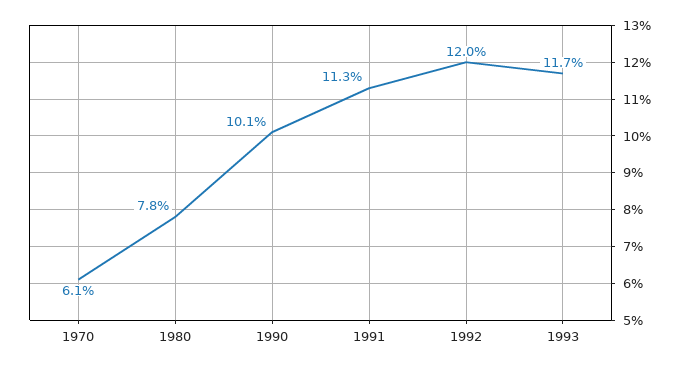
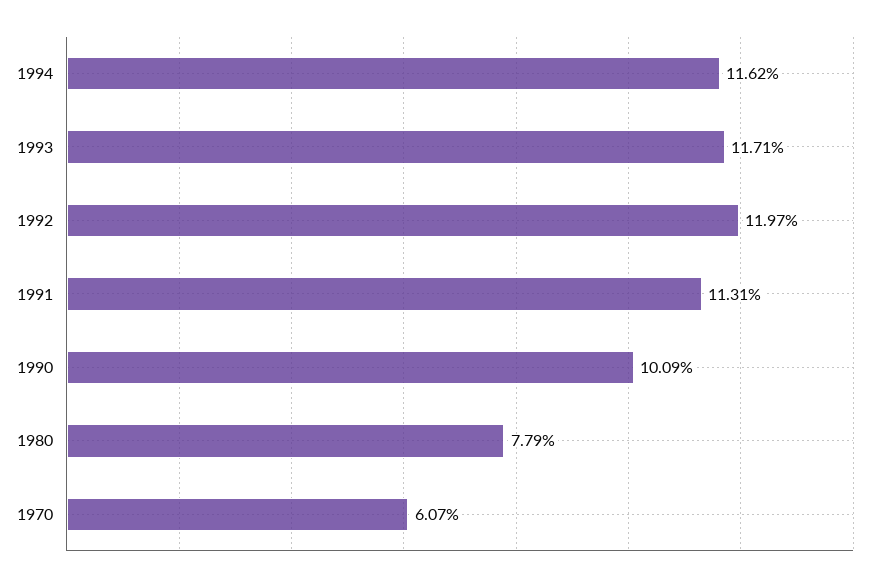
1994: none -> 11.62

